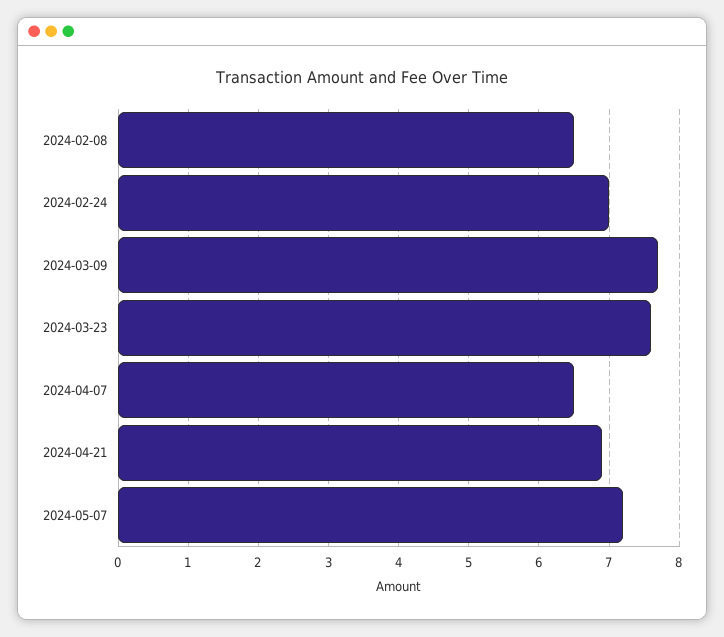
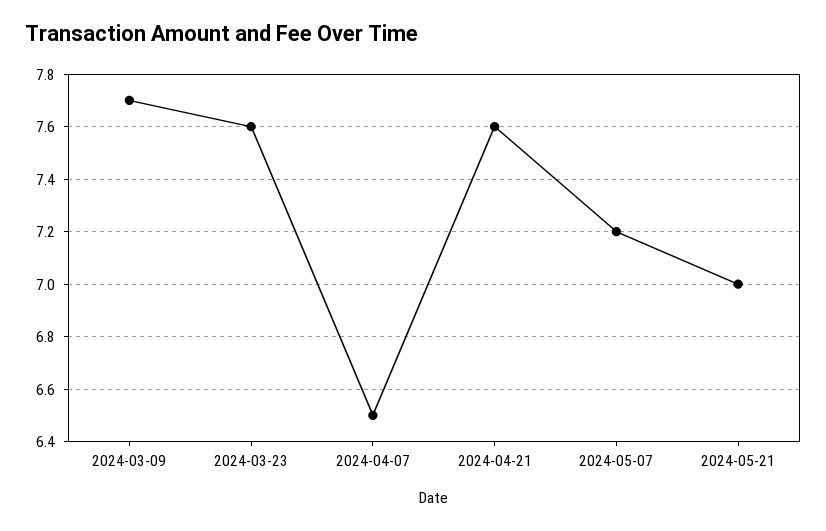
2024-02-08: 6.5 -> none
2024-02-24: 7 -> none
2024-04-21: 6.9 -> 7.6
2024-05-21: none -> 7

